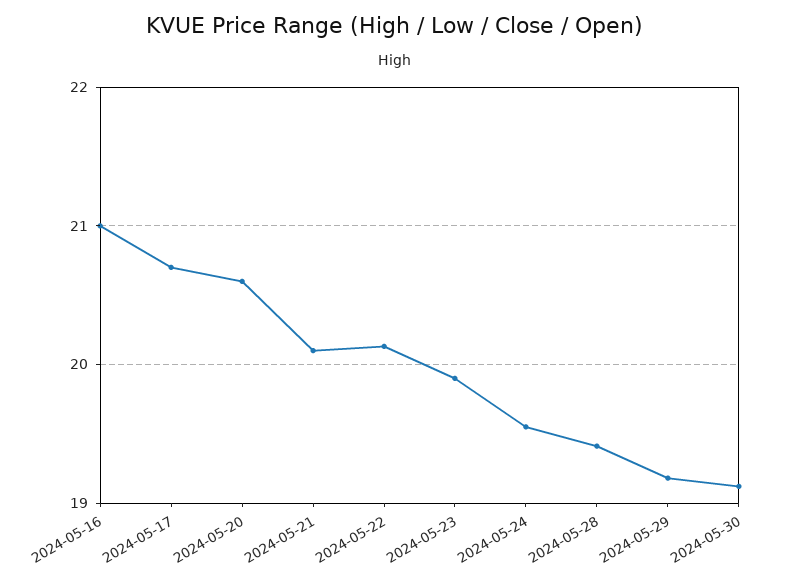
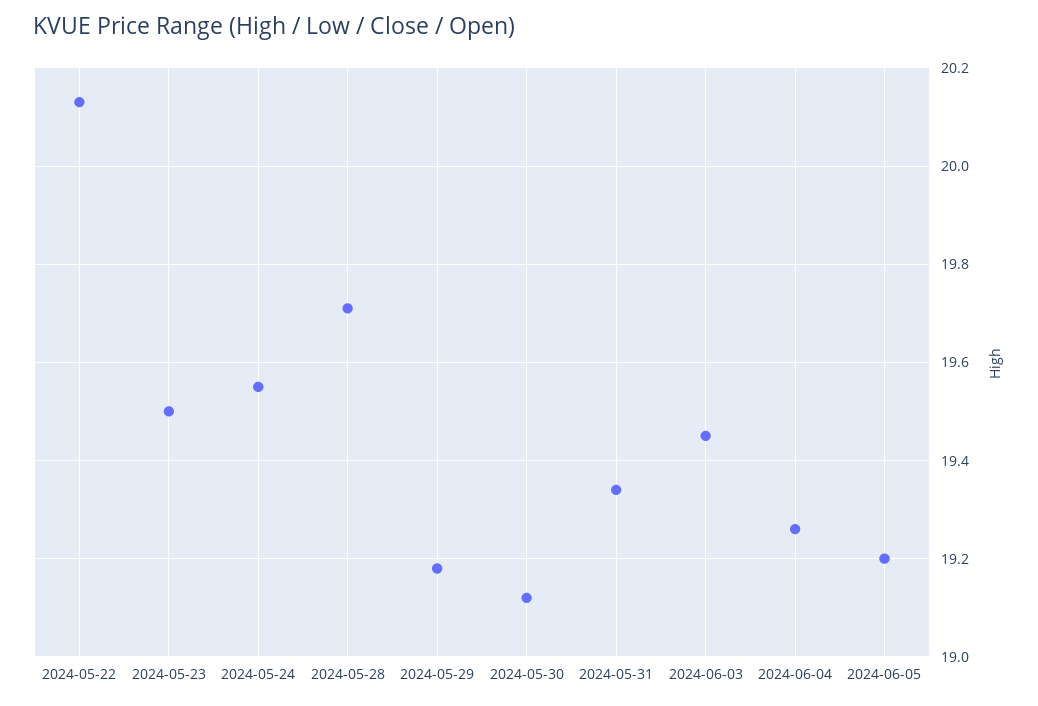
2024-05-16: 21 -> none
2024-05-17: 20.7 -> none
2024-05-20: 20.6 -> none
2024-05-21: 20.1 -> none
2024-05-23: 19.9 -> 19.5
2024-05-28: 19.4 -> 19.7
2024-05-31: none -> 19.35
2024-06-03: none -> 19.45
2024-06-04: none -> 19.25
2024-06-05: none -> 19.2

